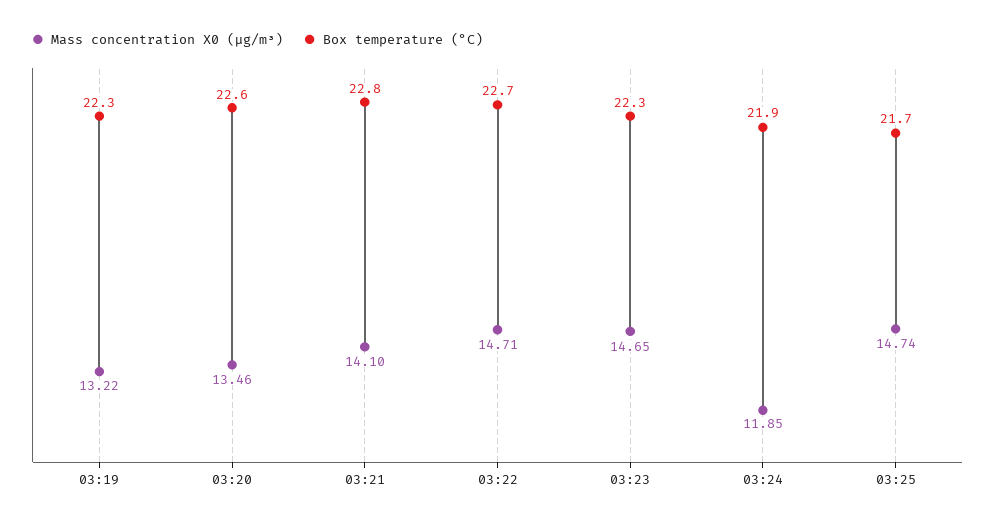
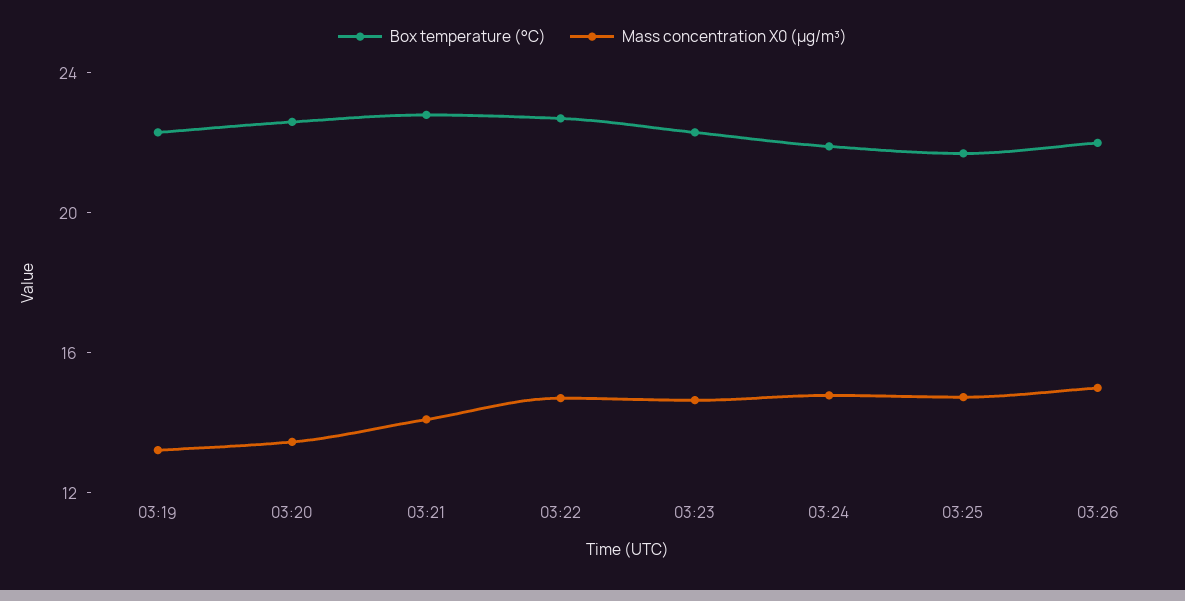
Mass concentration X0 (μg/m³), 03:24: 11.85 -> 15
Box temperature (°C), 03:26: none -> 22
Mass concentration X0 (μg/m³), 03:26: none -> 15

